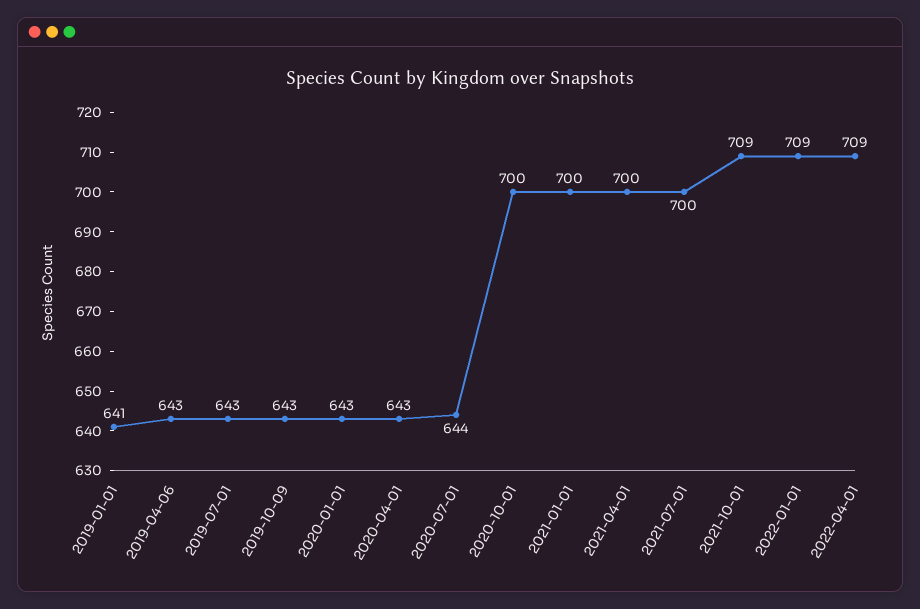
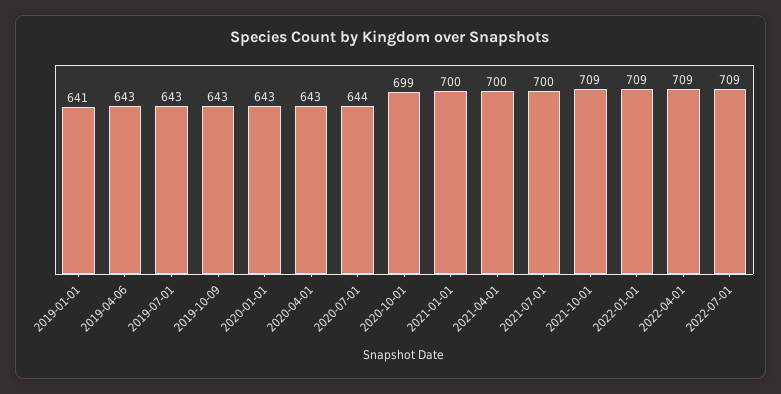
2020-10-01: 700 -> 699
2022-07-01: none -> 709

